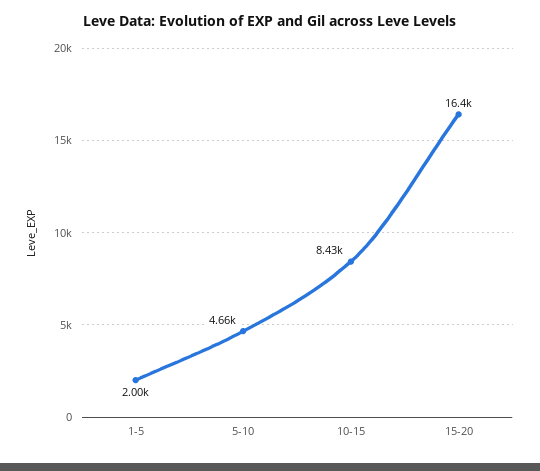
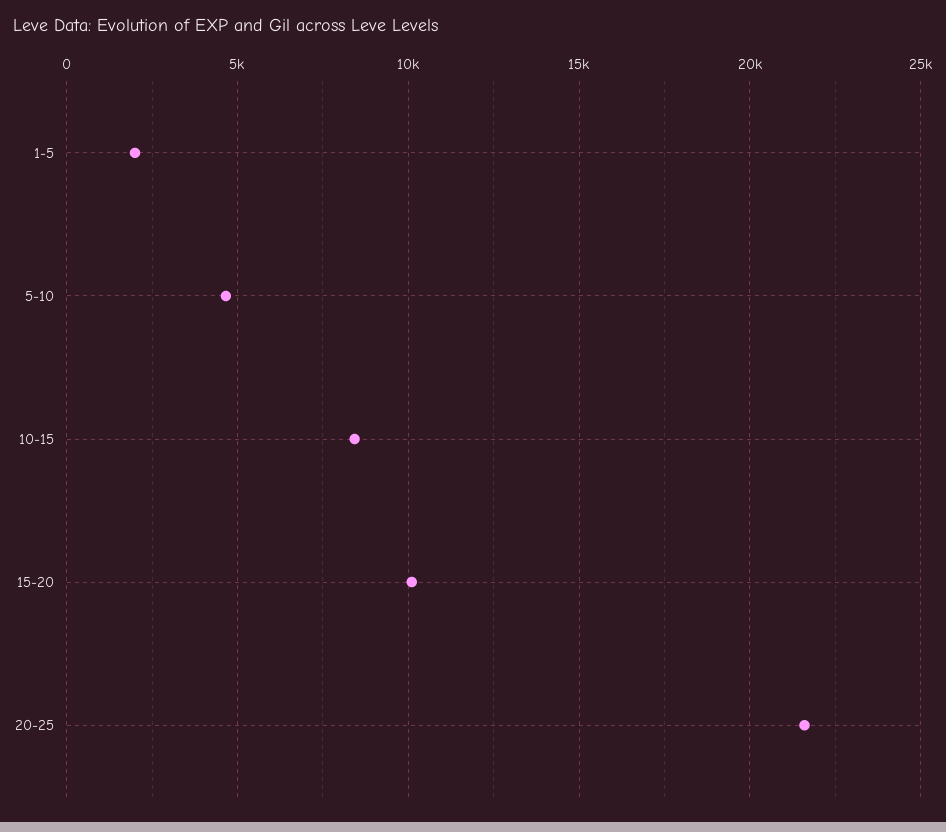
15-20: 16400 -> 10000
20-25: none -> 21500

